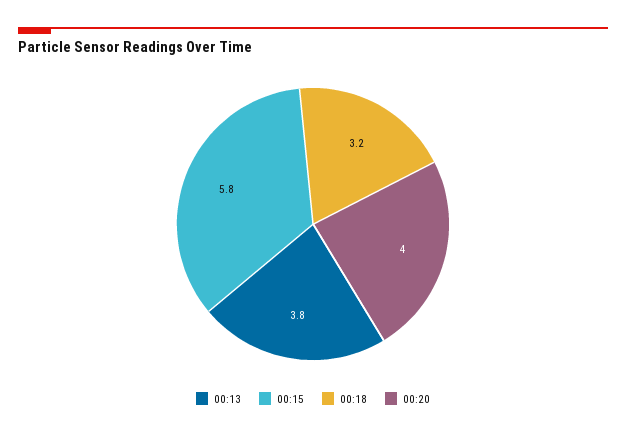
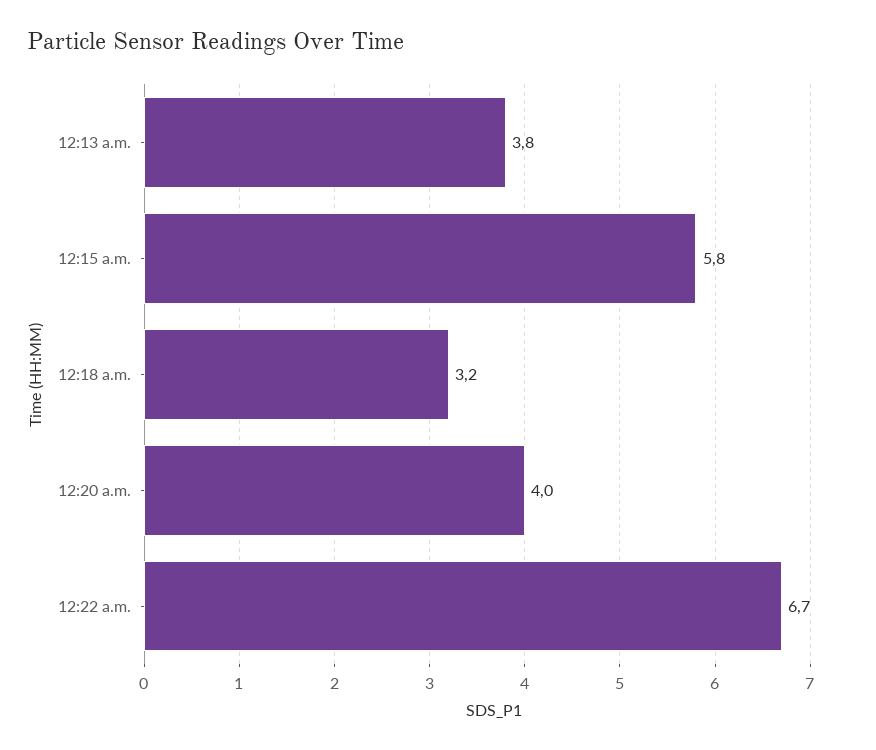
12:22 a.m.: none -> 6.7

